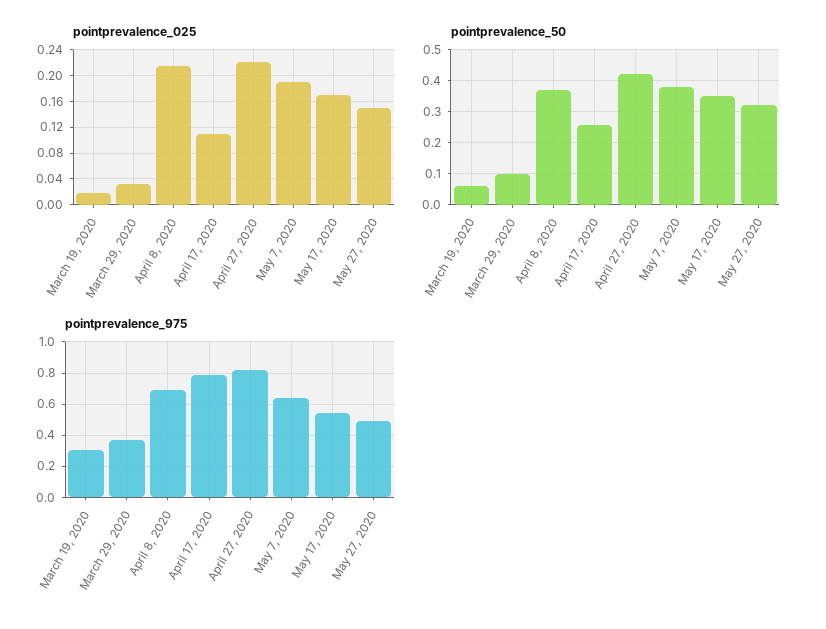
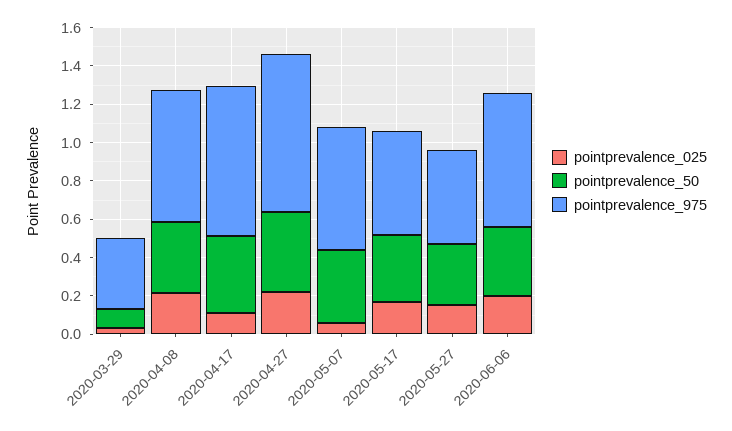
pointprevalence_025, March 19, 2020: 0.02 -> none
pointprevalence_025, May 7, 2020: 0.19 -> 0.05
pointprevalence_50, March 19, 2020: 0.06 -> none
pointprevalence_50, April 17, 2020: 0.26 -> 0.4
pointprevalence_975, March 19, 2020: 0.3 -> none
pointprevalence_025, 2020-06-06: none -> 0.2
pointprevalence_50, 2020-06-06: none -> 0.35
pointprevalence_975, 2020-06-06: none -> 0.7

